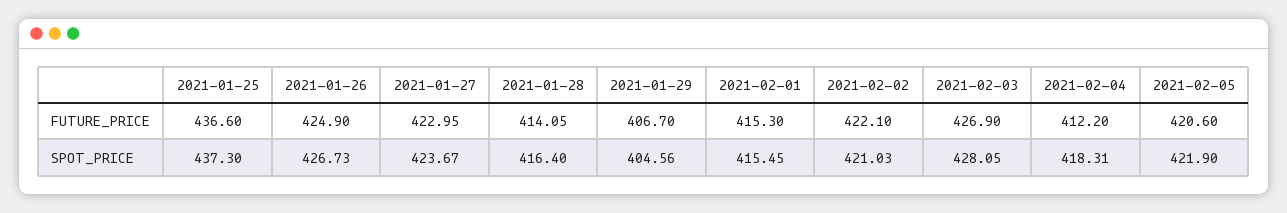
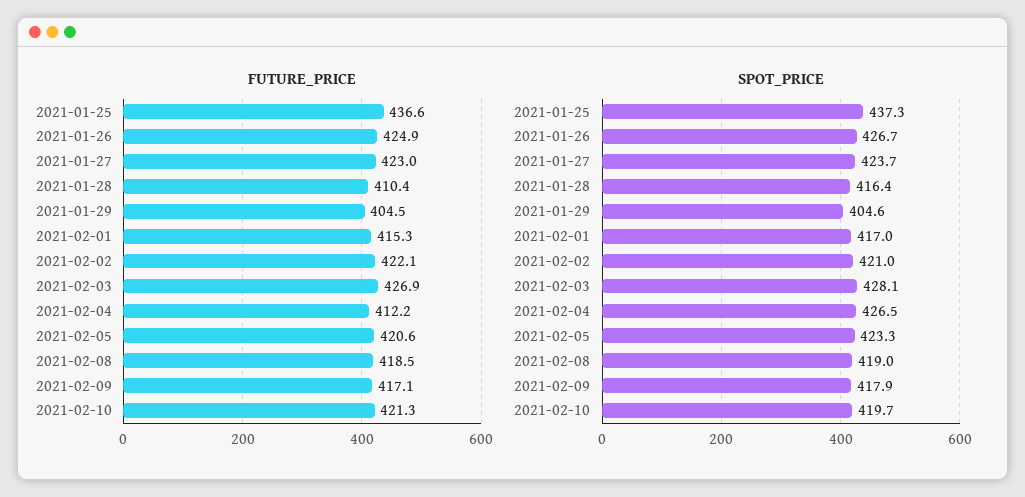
FUTURE_PRICE, 2021-01-28: 414.05 -> 410.4
FUTURE_PRICE, 2021-01-29: 406.7 -> 404.5
SPOT_PRICE, 2021-02-01: 415.45 -> 417
SPOT_PRICE, 2021-02-04: 418.31 -> 426.5
SPOT_PRICE, 2021-02-05: 421.9 -> 423.3
FUTURE_PRICE, 2021-02-08: none -> 418.5
FUTURE_PRICE, 2021-02-09: none -> 417.1
FUTURE_PRICE, 2021-02-10: none -> 421.3
SPOT_PRICE, 2021-02-08: none -> 419
SPOT_PRICE, 2021-02-09: none -> 417.9
SPOT_PRICE, 2021-02-10: none -> 419.7

